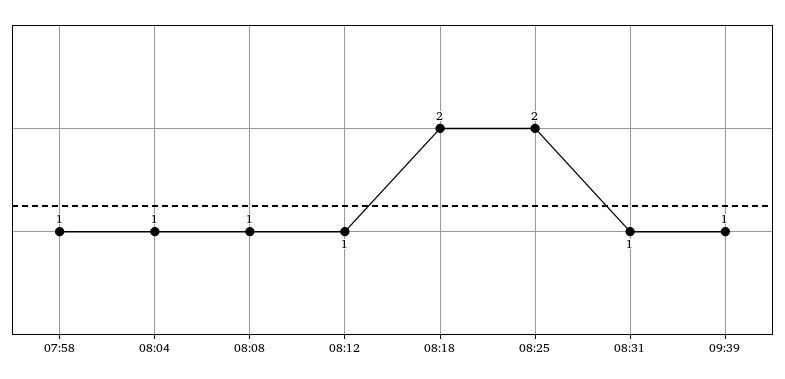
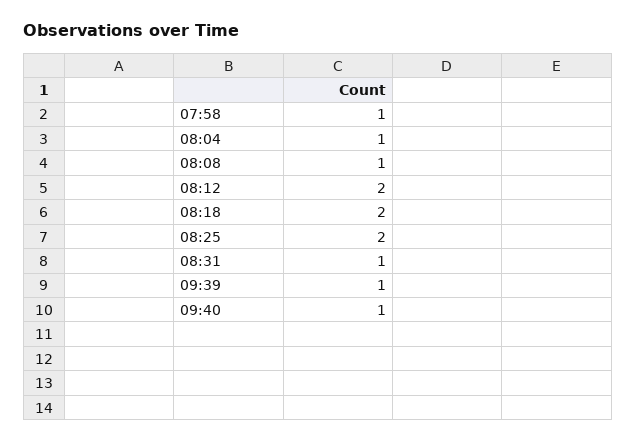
08:12: 1 -> 2
09:40: none -> 1

